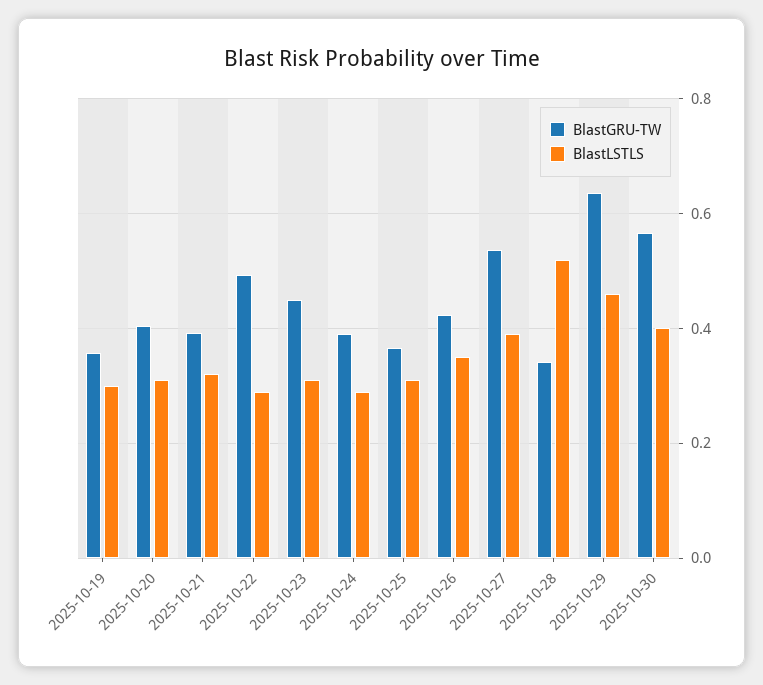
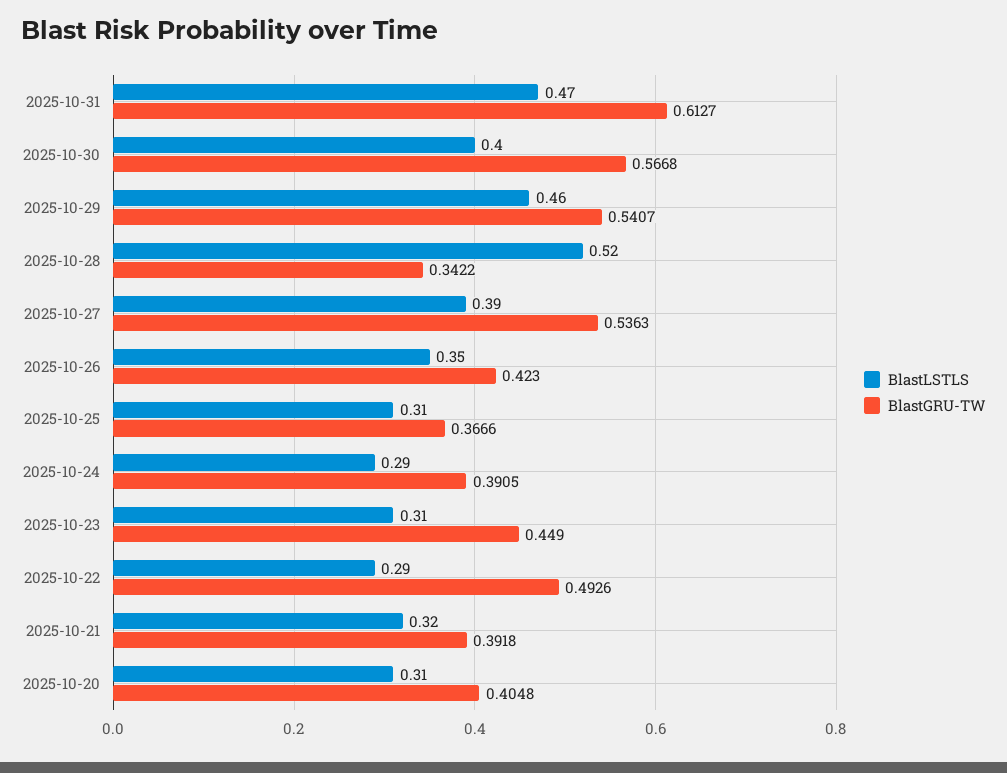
BlastGRU-TW, 2025-10-19: 0.36 -> none
BlastLSTLS, 2025-10-19: 0.3 -> none
BlastGRU-TW, 2025-10-29: 0.64 -> 0.5407
BlastLSTLS, 2025-10-31: none -> 0.47
BlastGRU-TW, 2025-10-31: none -> 0.6127

